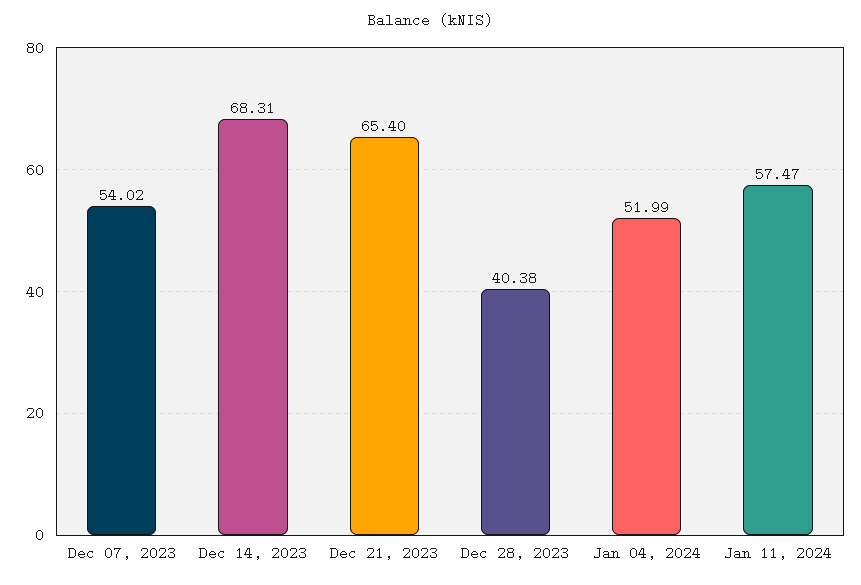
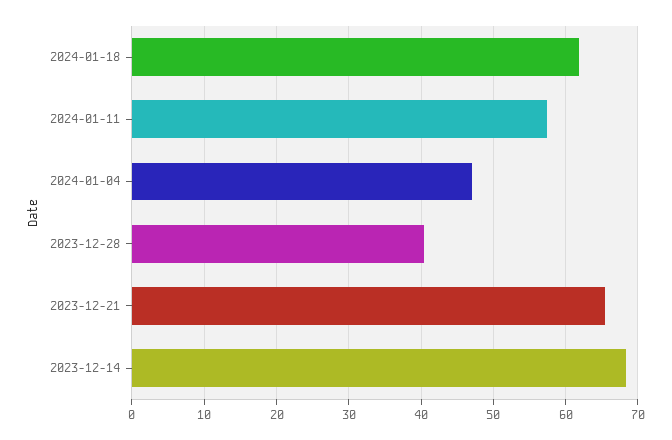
Dec 07, 2023: 54.02 -> none
Jan 04, 2024: 51.99 -> 47
2024-01-18: none -> 62

